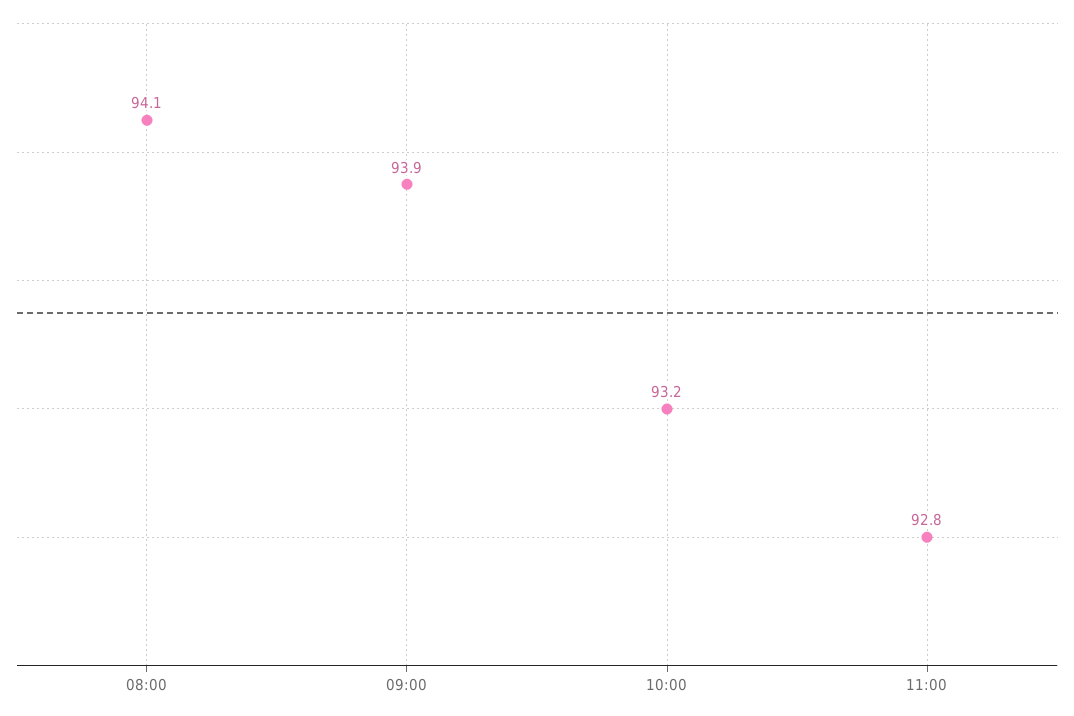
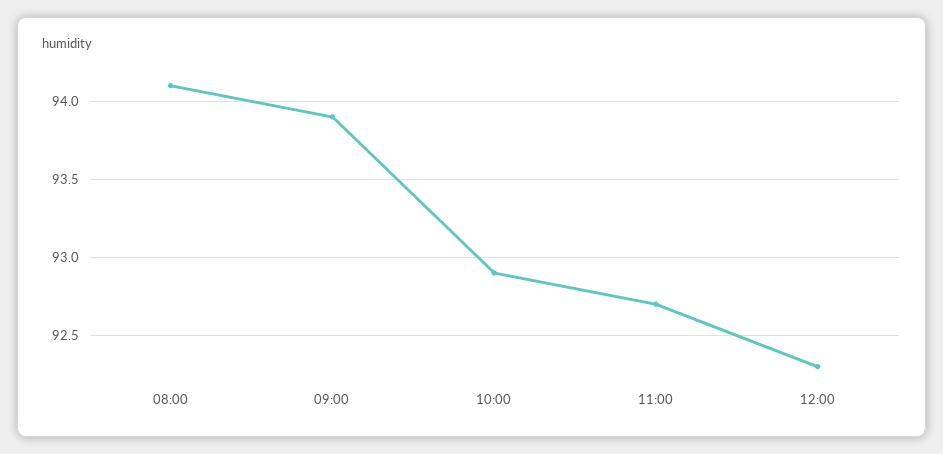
10:00: 93.2 -> 92.9
11:00: 92.8 -> 92.7
12:00: none -> 92.3

